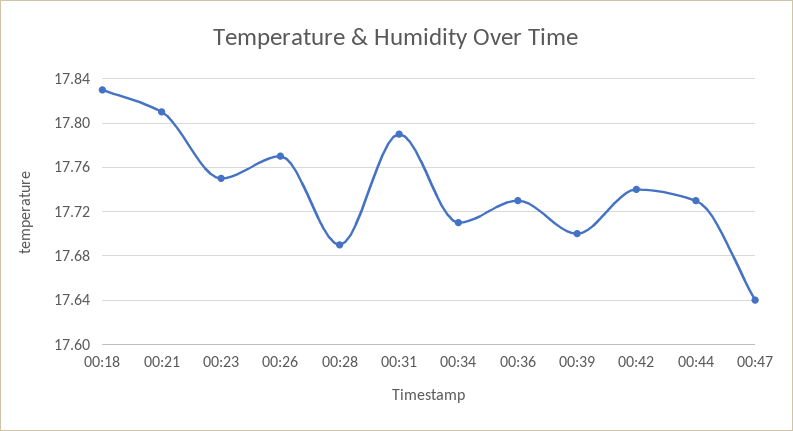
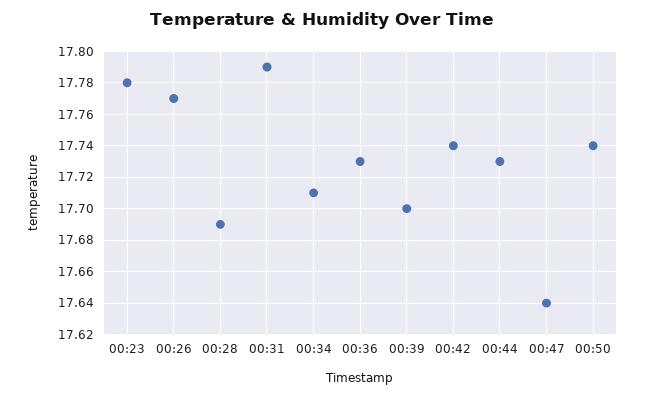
00:18: 17.83 -> none
00:21: 17.81 -> none
00:23: 17.75 -> 17.78
00:50: none -> 17.74

